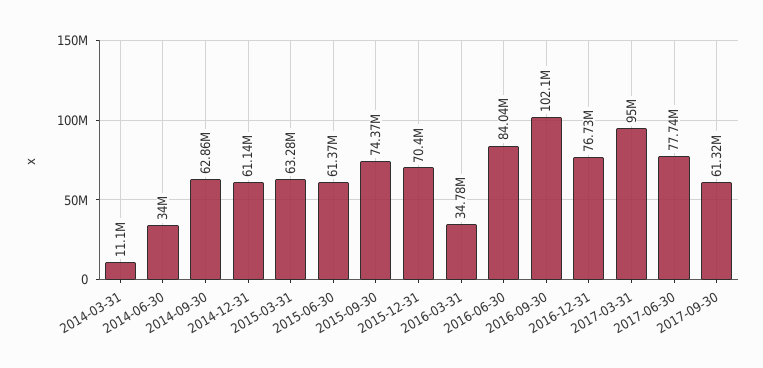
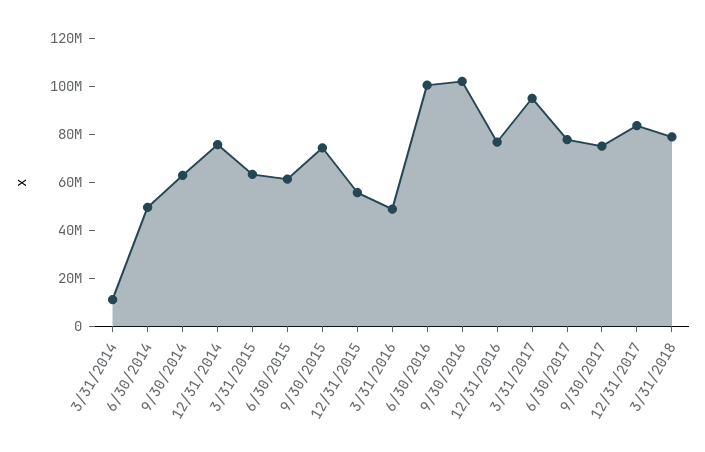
2014-06-30: 34000000 -> 50000000
2014-12-31: 61140000 -> 75000000
2015-12-31: 70400000 -> 55000000
2016-03-31: 34780000 -> 50000000
2016-06-30: 84040000 -> 100000000
2017-09-30: 61320000 -> 75000000
12/31/2017: none -> 85000000
3/31/2018: none -> 80000000

